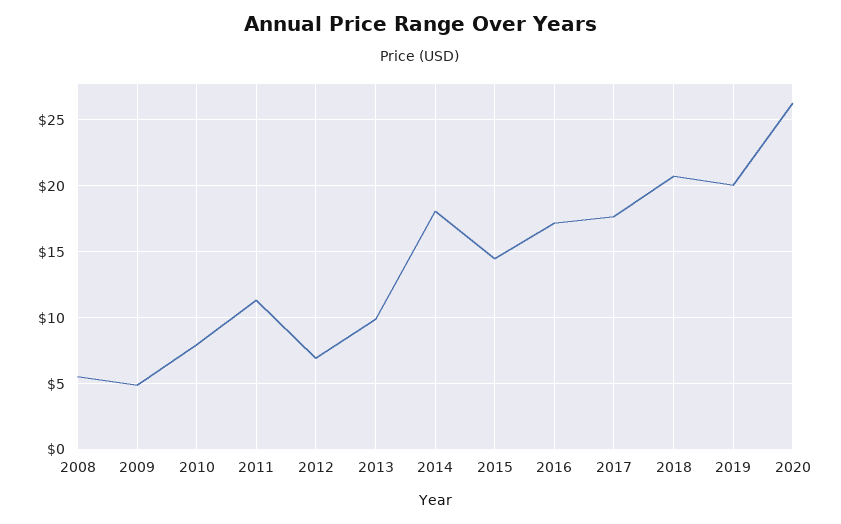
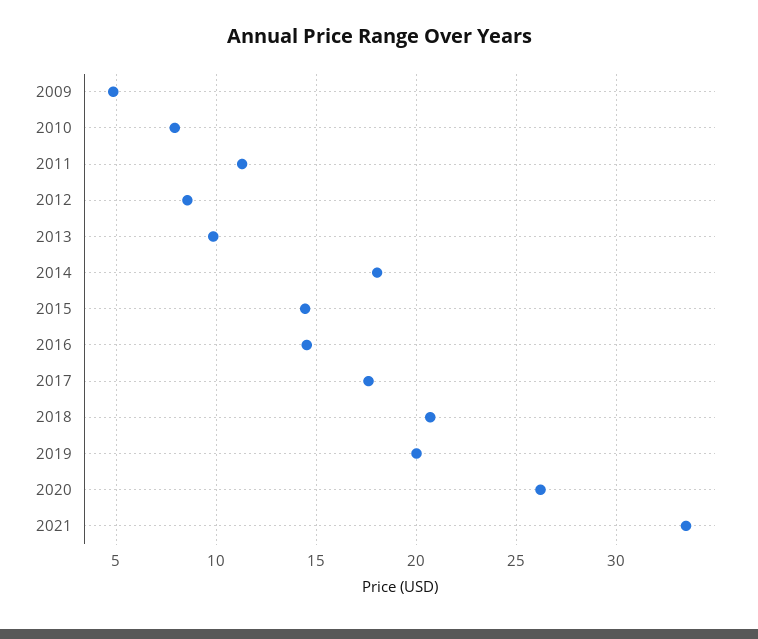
2008: 5.5 -> none
2012: 7 -> 8.5
2016: 17 -> 14.5
2021: none -> 33.5

